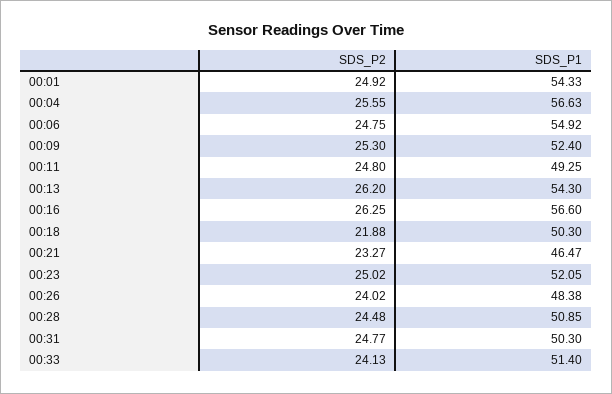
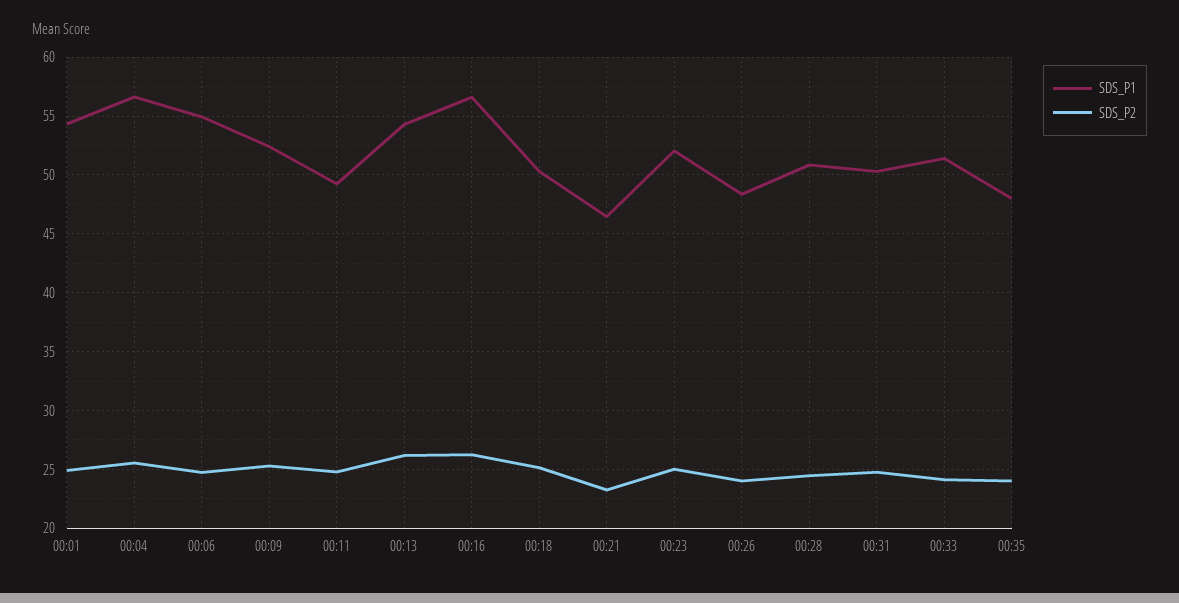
SDS_P2, 00:18: 21.88 -> 25
SDS_P1, 00:35: none -> 48
SDS_P2, 00:35: none -> 24

